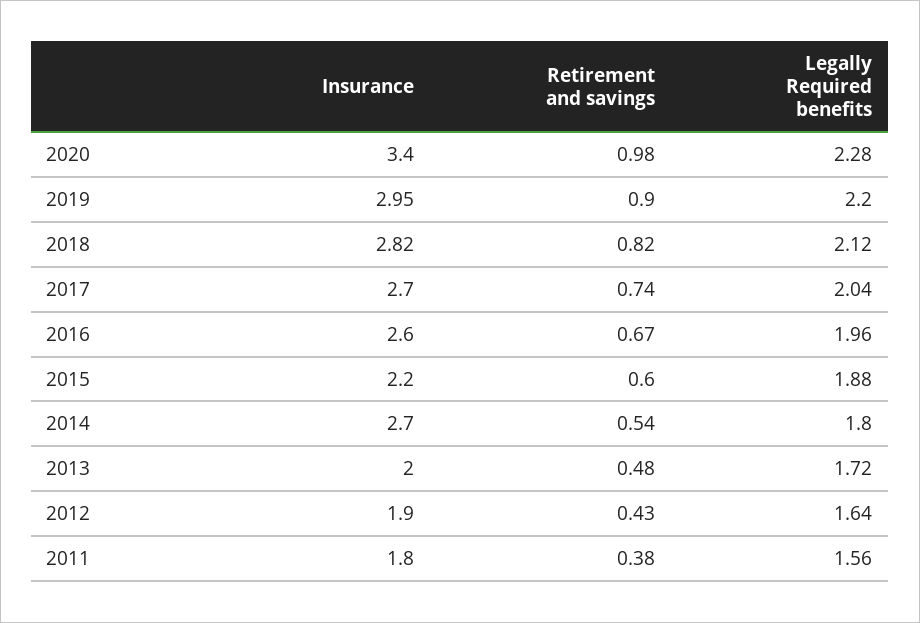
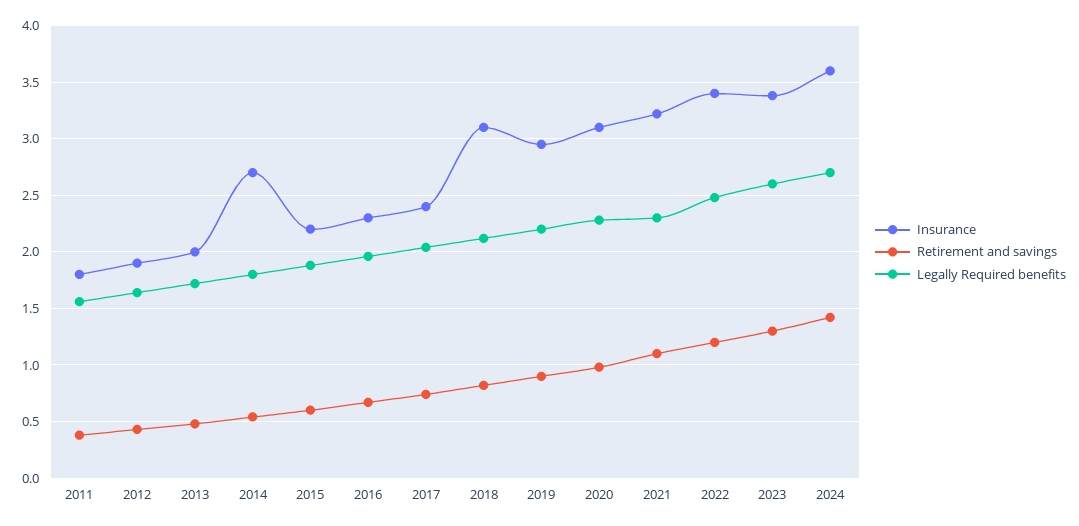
Insurance, 2020: 3.4 -> 3.1
Insurance, 2018: 2.82 -> 3.1
Insurance, 2017: 2.7 -> 2.4
Insurance, 2016: 2.6 -> 2.3
Insurance, 2021: none -> 3.2
Retirement and savings, 2021: none -> 1.1
Legally Required benefits, 2021: none -> 2.3
Insurance, 2022: none -> 3.4
Retirement and savings, 2022: none -> 1.2
Legally Required benefits, 2022: none -> 2.5
Insurance, 2023: none -> 3.4
Retirement and savings, 2023: none -> 1.3
Legally Required benefits, 2023: none -> 2.6
Insurance, 2024: none -> 3.6
Retirement and savings, 2024: none -> 1.4
Legally Required benefits, 2024: none -> 2.7

